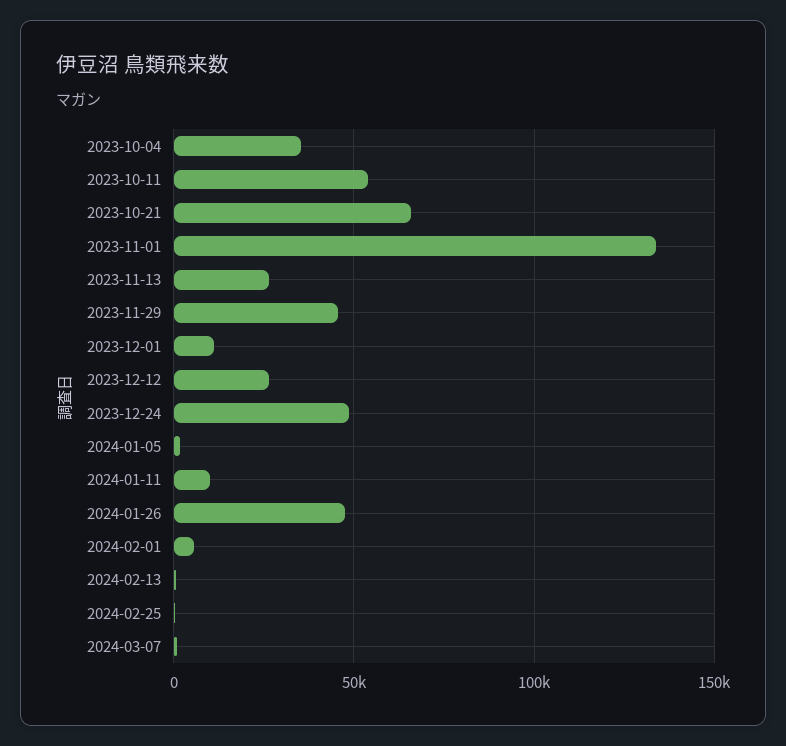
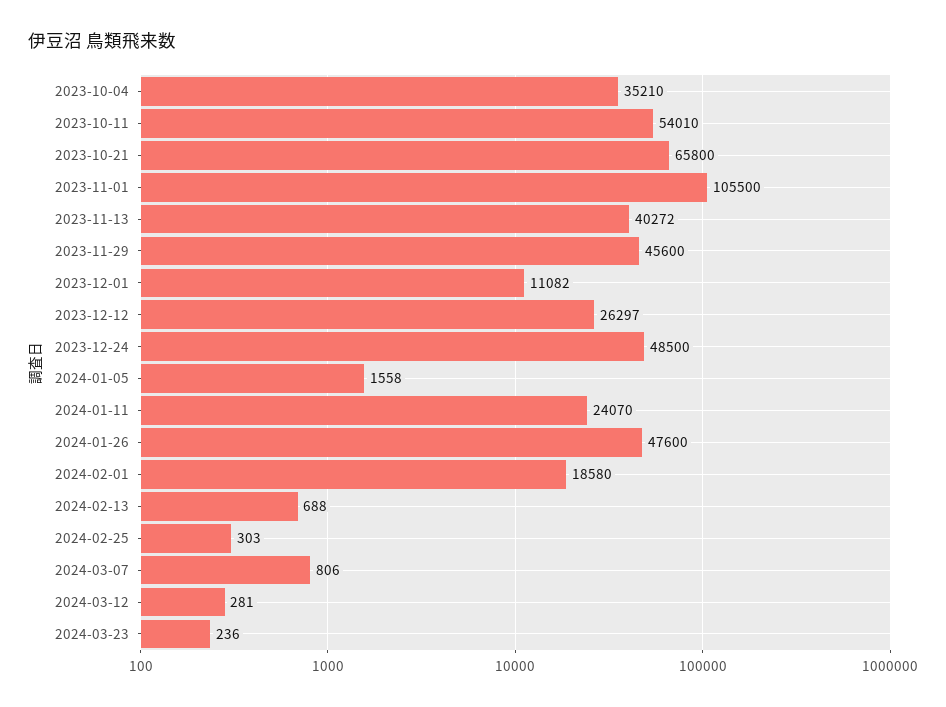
2023-11-01: 135000 -> 105500
2023-11-13: 25000 -> 40272
2024-01-11: 10000 -> 24070
2024-02-01: 5000 -> 18580
2024-03-12: none -> 281
2024-03-23: none -> 236

